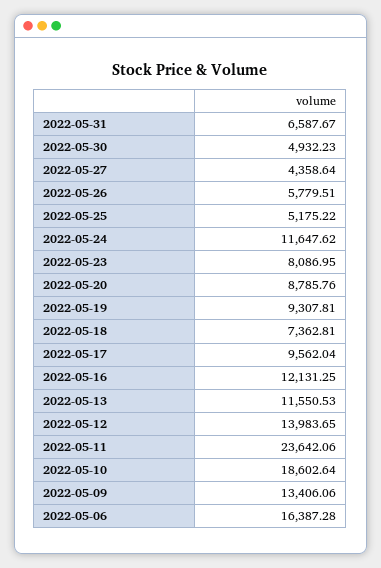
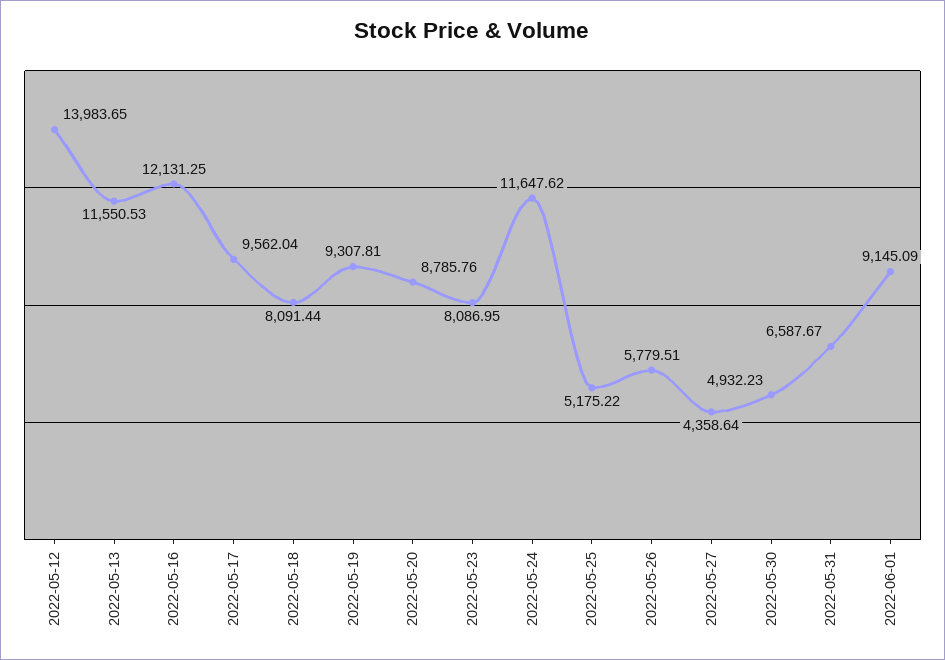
2022-05-18: 7362.81 -> 8091.44
2022-05-11: 23642.06 -> none
2022-05-10: 18602.64 -> none
2022-05-09: 13406.06 -> none
2022-05-06: 16387.28 -> none
2022-06-01: none -> 9145.09

